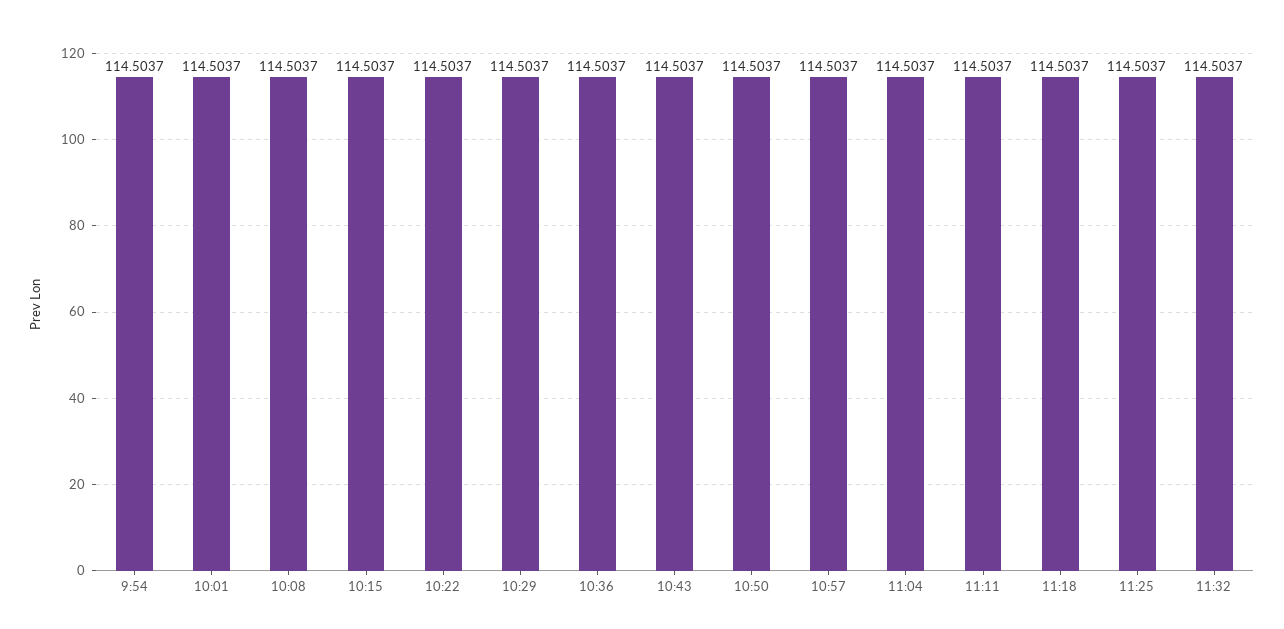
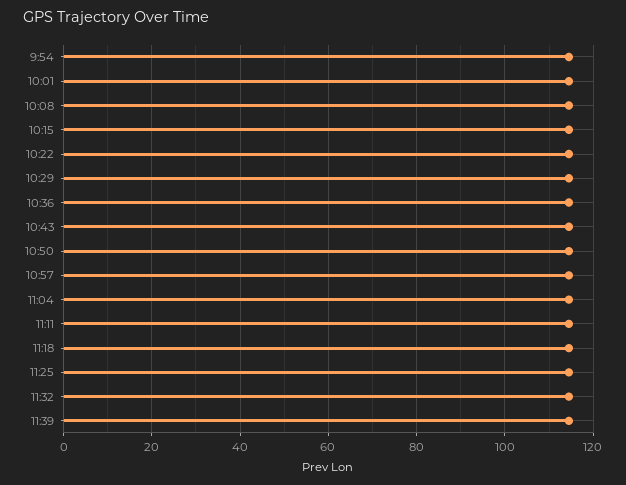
11:39: none -> 114

